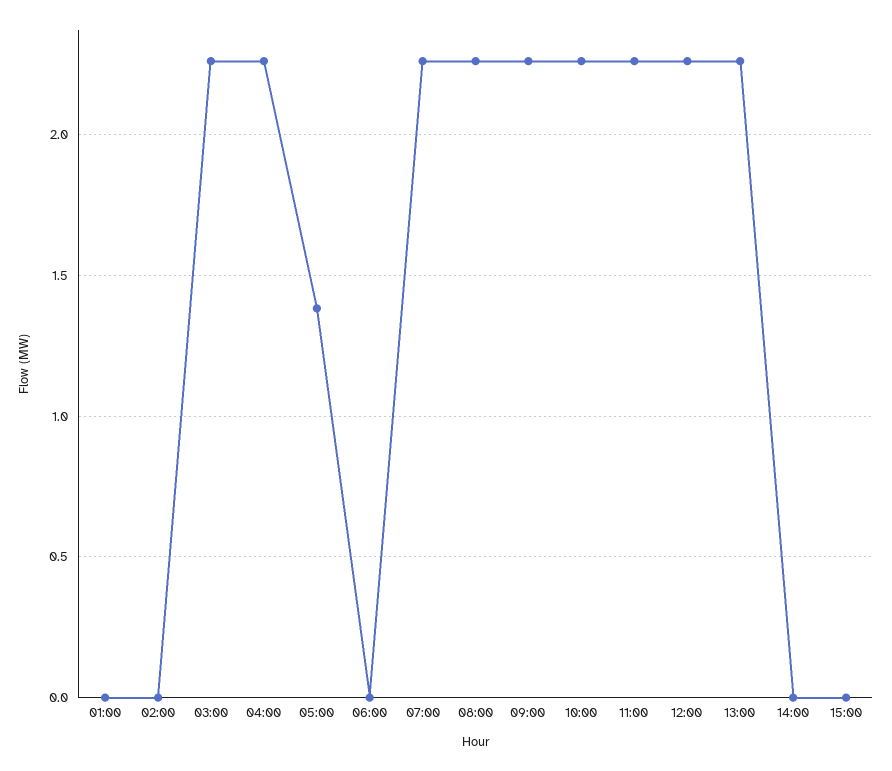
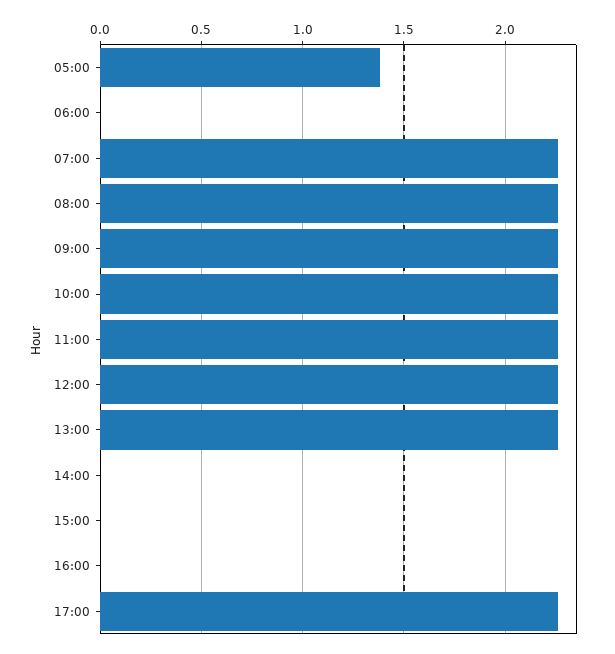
01:00: 0 -> none
02:00: 0 -> none
03:00: 2.25 -> none
04:00: 2.25 -> none
16:00: none -> 0
17:00: none -> 2.25

